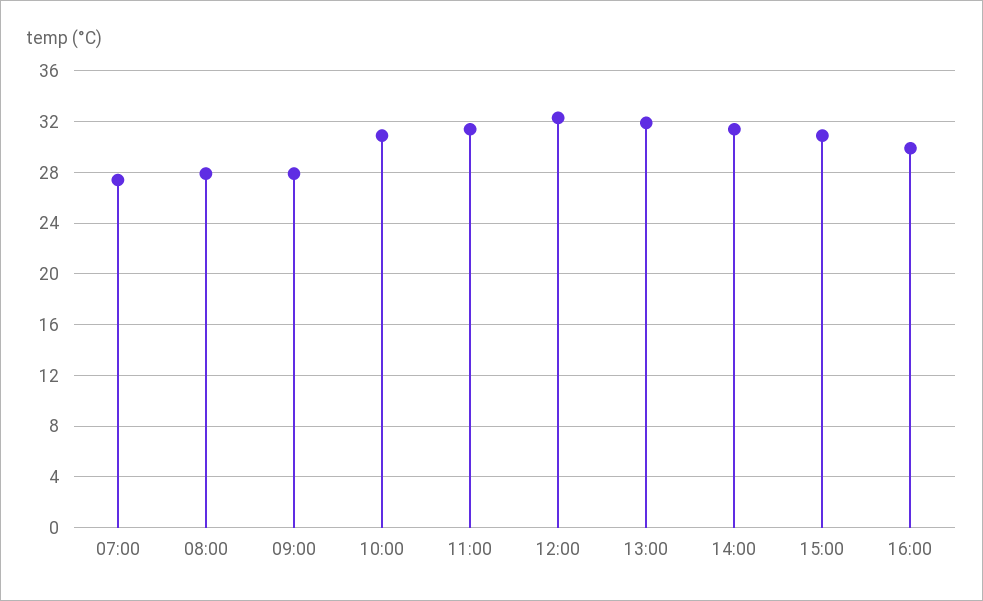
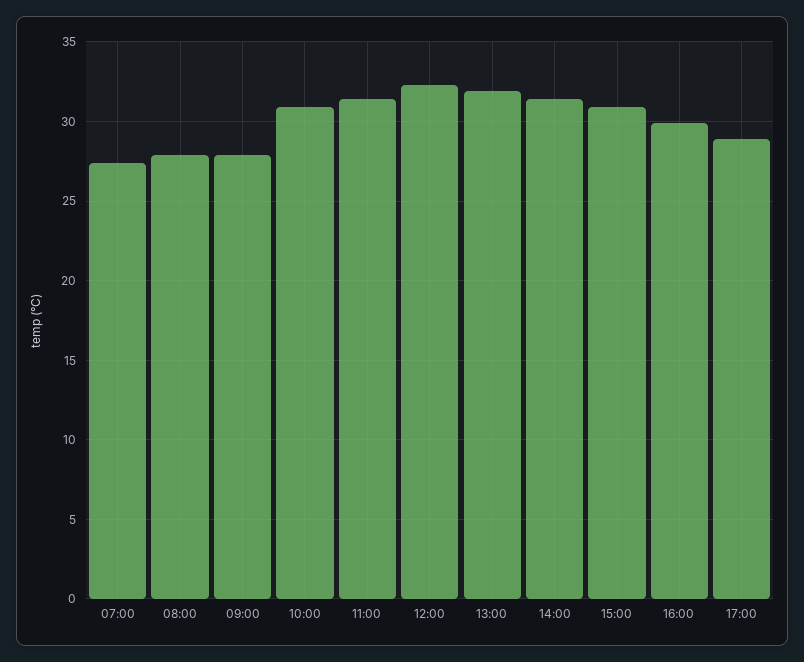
17:00: none -> 29

